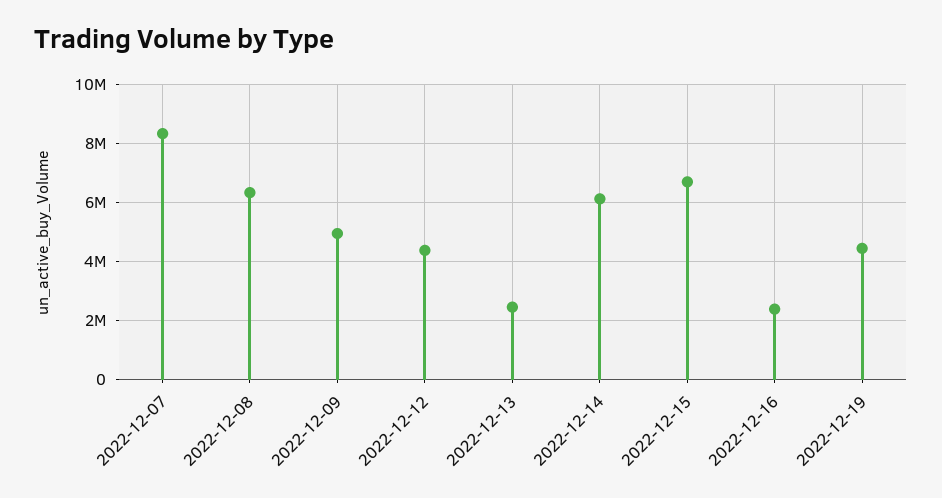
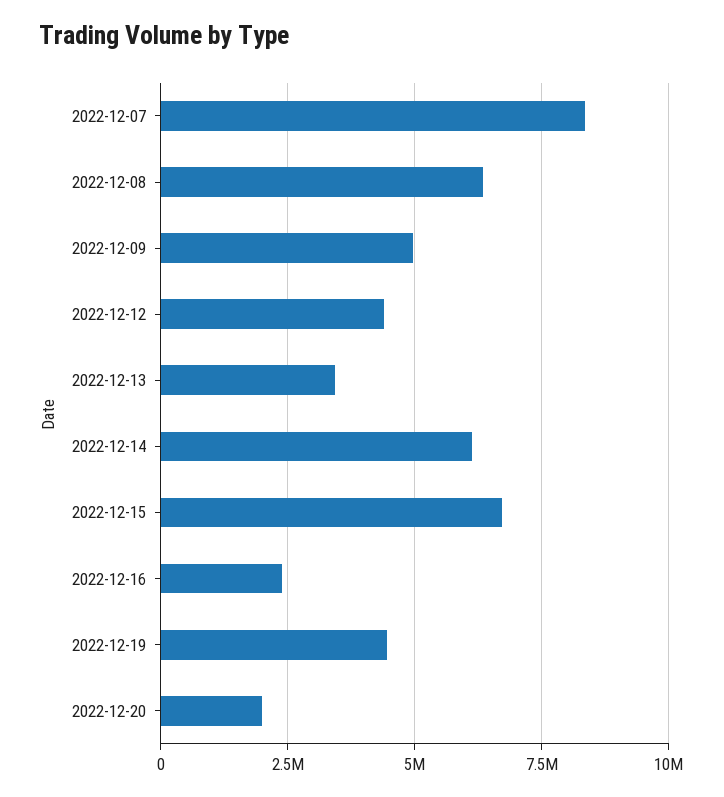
2022-12-13: 2500000 -> 3500000
2022-12-20: none -> 2000000

